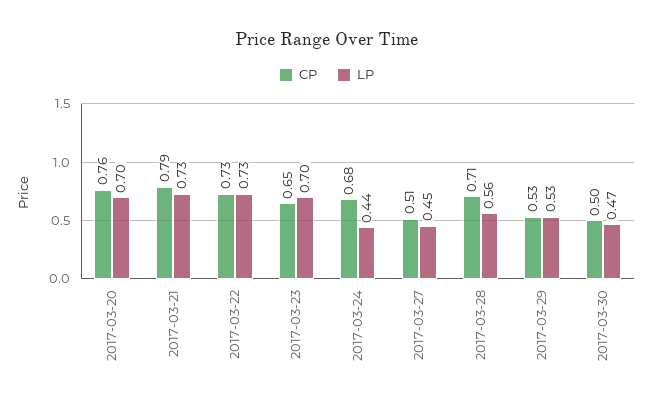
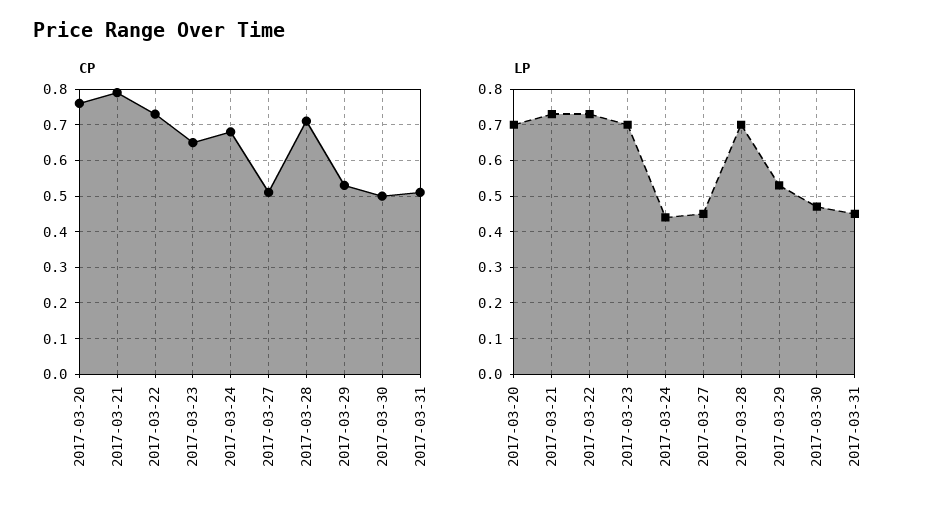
LP, 2017-03-28: 0.56 -> 0.7
CP, 2017-03-31: none -> 0.5
LP, 2017-03-31: none -> 0.45

